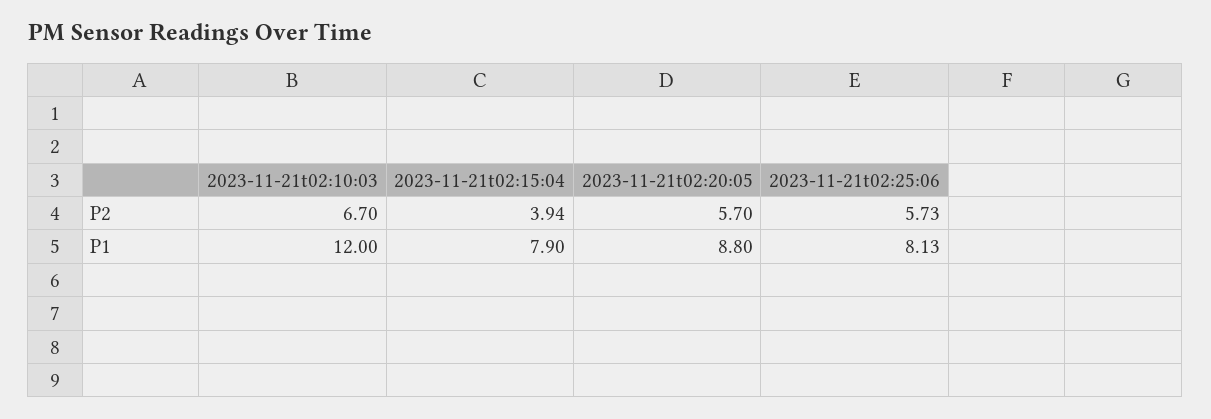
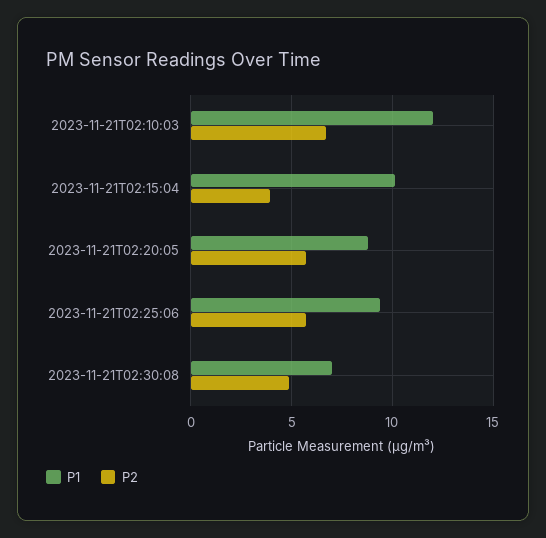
P1, 2023-11-21t02:15:04: 7.9 -> 10
P1, 2023-11-21t02:25:06: 8.13 -> 9.5
P1, 2023-11-21T02:30:08: none -> 7
P2, 2023-11-21T02:30:08: none -> 5

